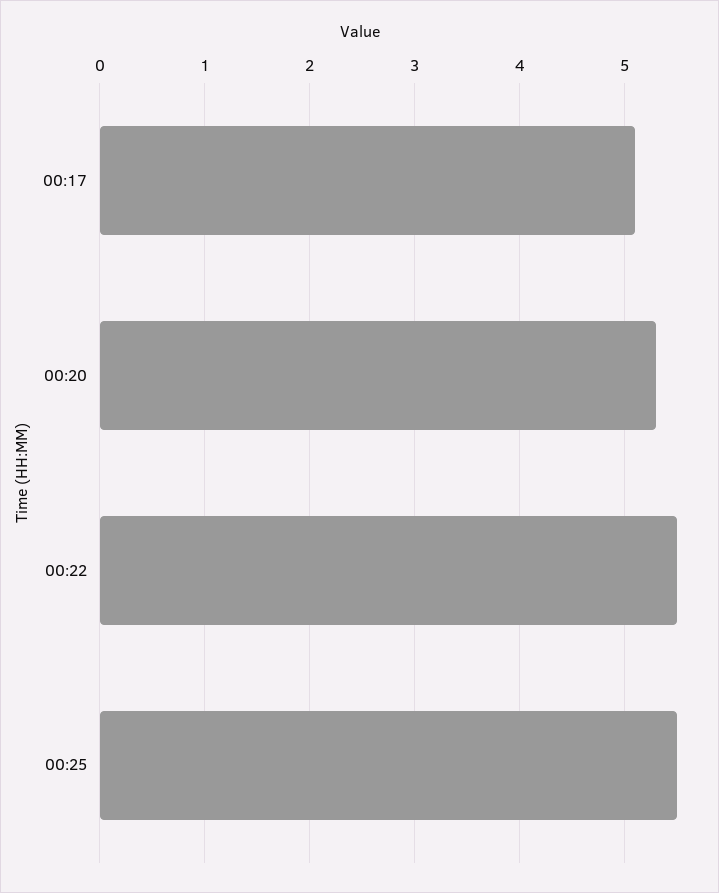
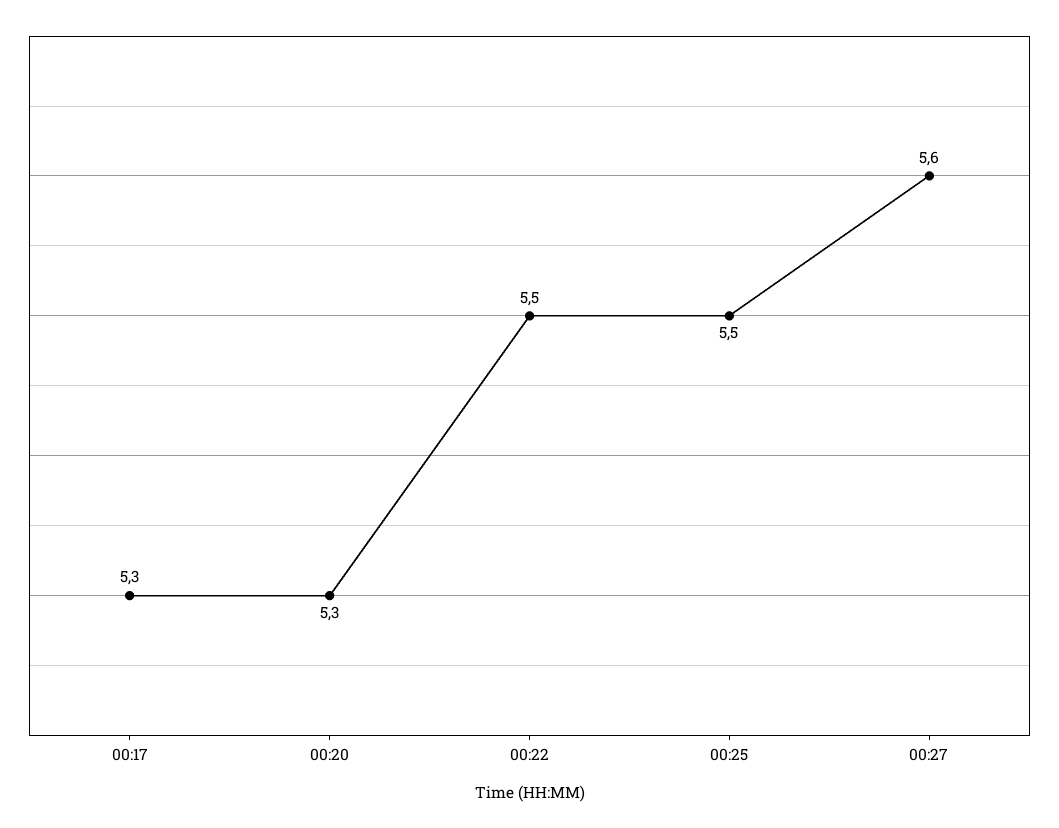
00:17: 5.1 -> 5.3
00:27: none -> 5.6

